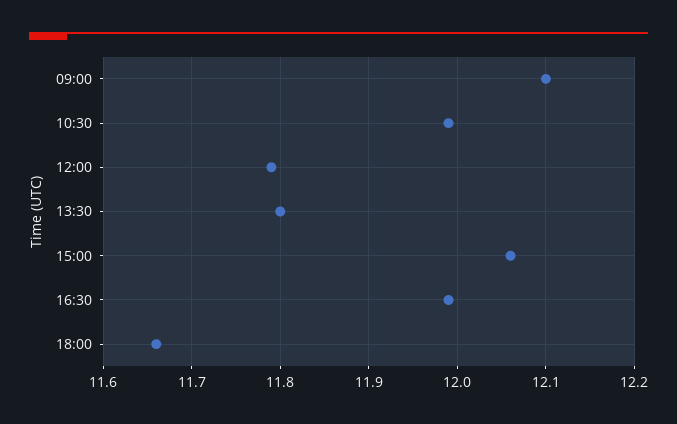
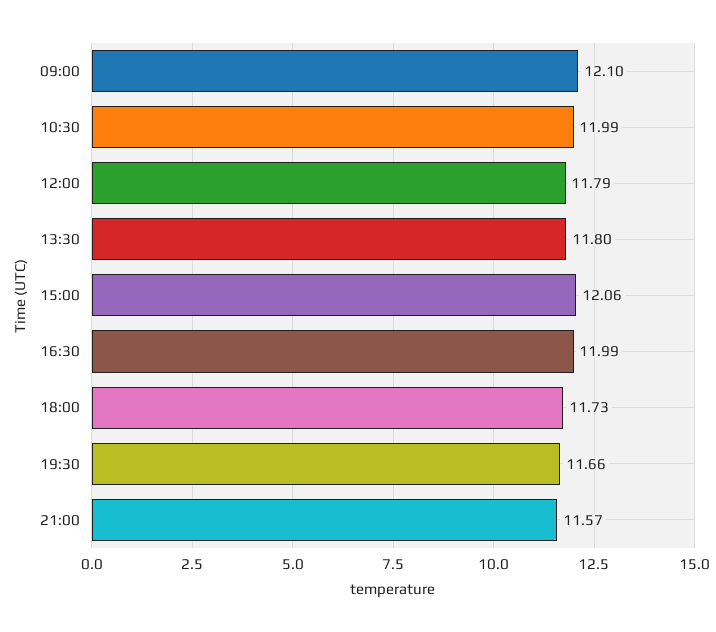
18:00: 11.66 -> 11.73
19:30: none -> 11.66
21:00: none -> 11.57

